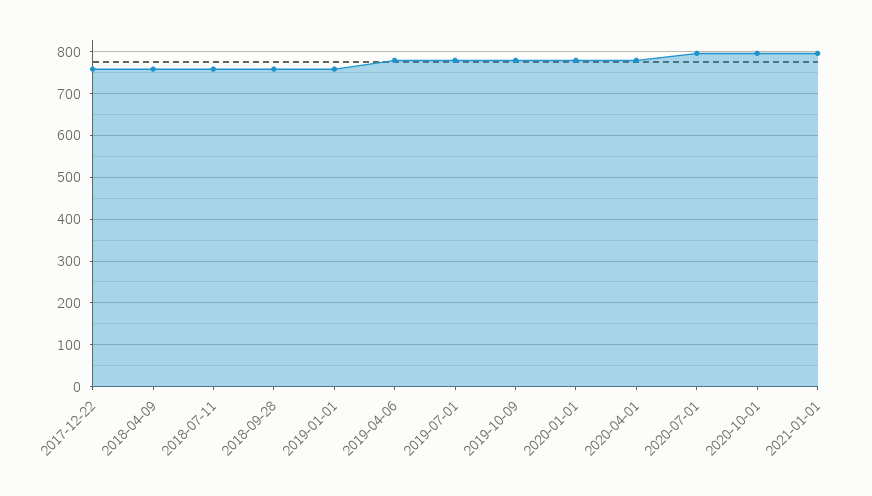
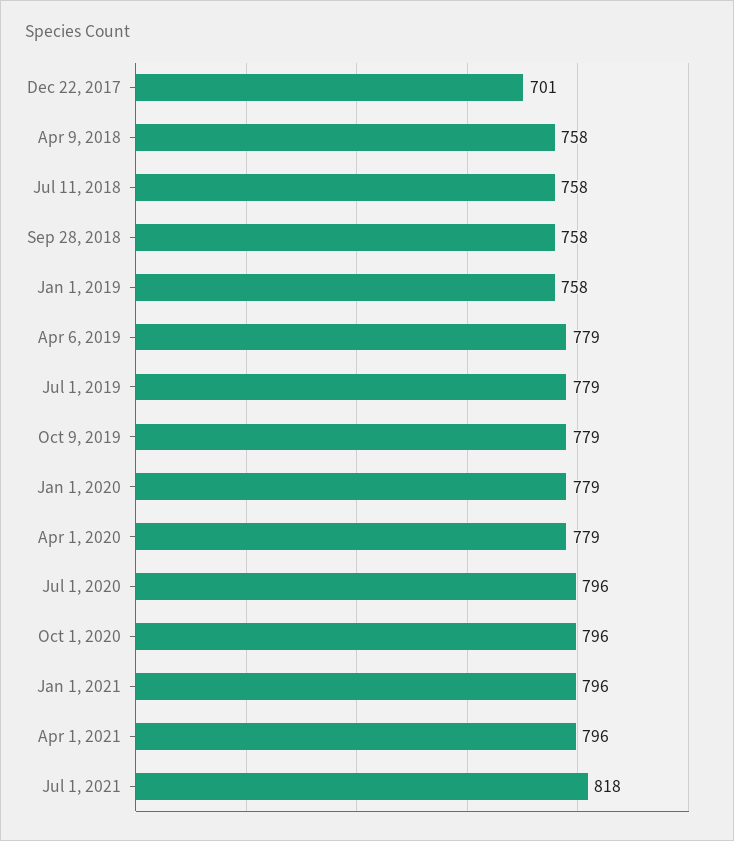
2017-12-22: 760 -> 701
Apr 1, 2021: none -> 796
Jul 1, 2021: none -> 818

